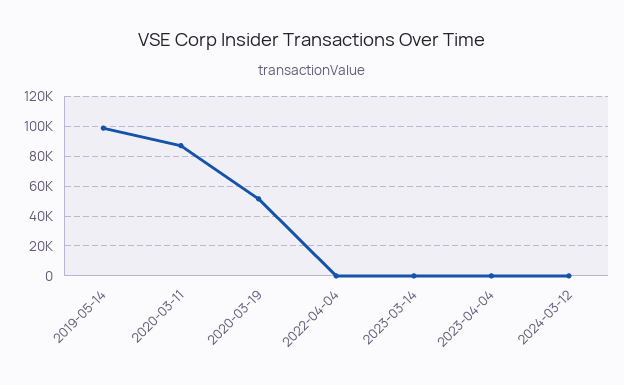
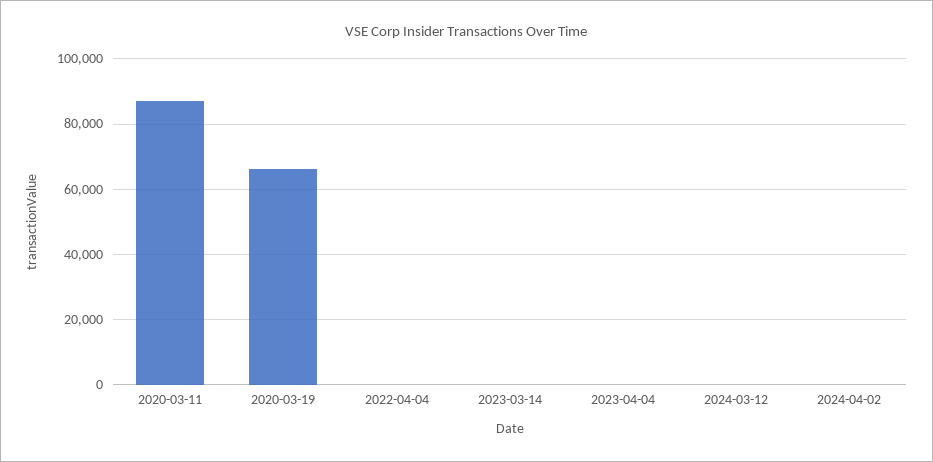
2019-05-14: 100000 -> none
2020-03-19: 50000 -> 66000
2024-04-02: none -> 0

